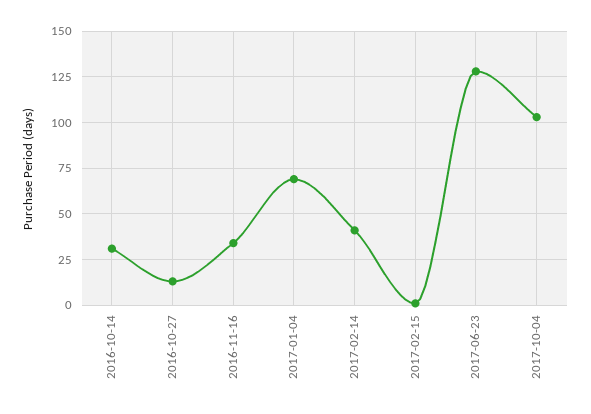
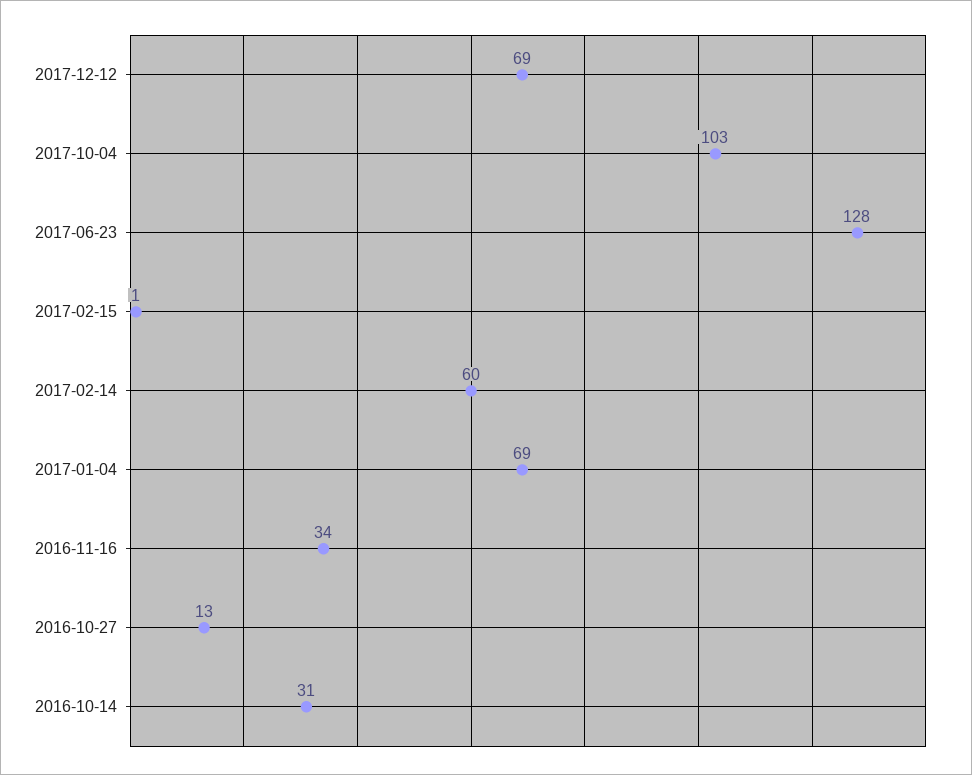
2017-02-14: 40 -> 60
2017-12-12: none -> 69

